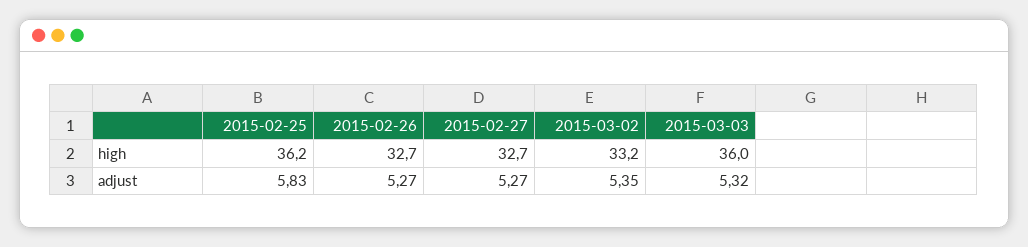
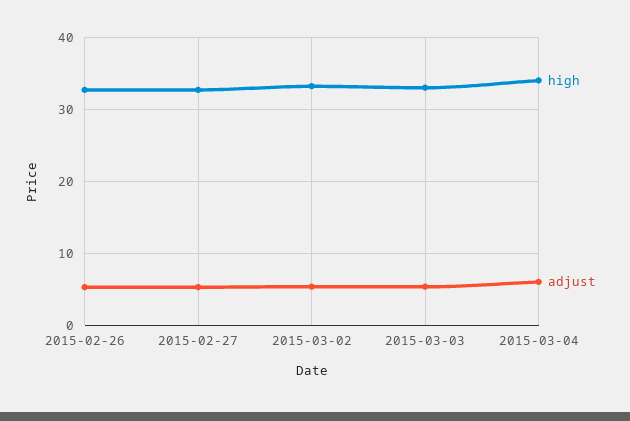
high, 2015-02-25: 36.2 -> none
high, 2015-03-03: 36 -> 33
adjust, 2015-02-25: 5.83 -> none
high, 2015-03-04: none -> 34
adjust, 2015-03-04: none -> 6

